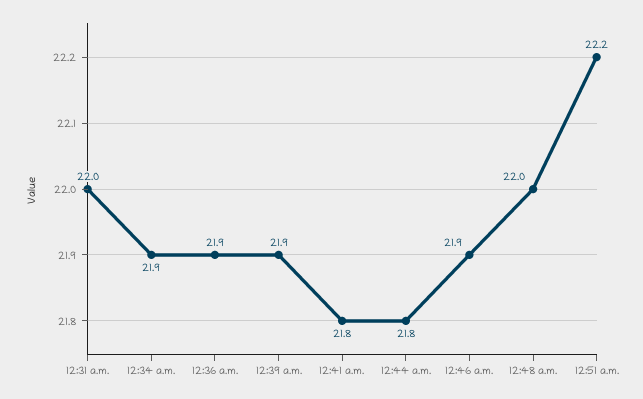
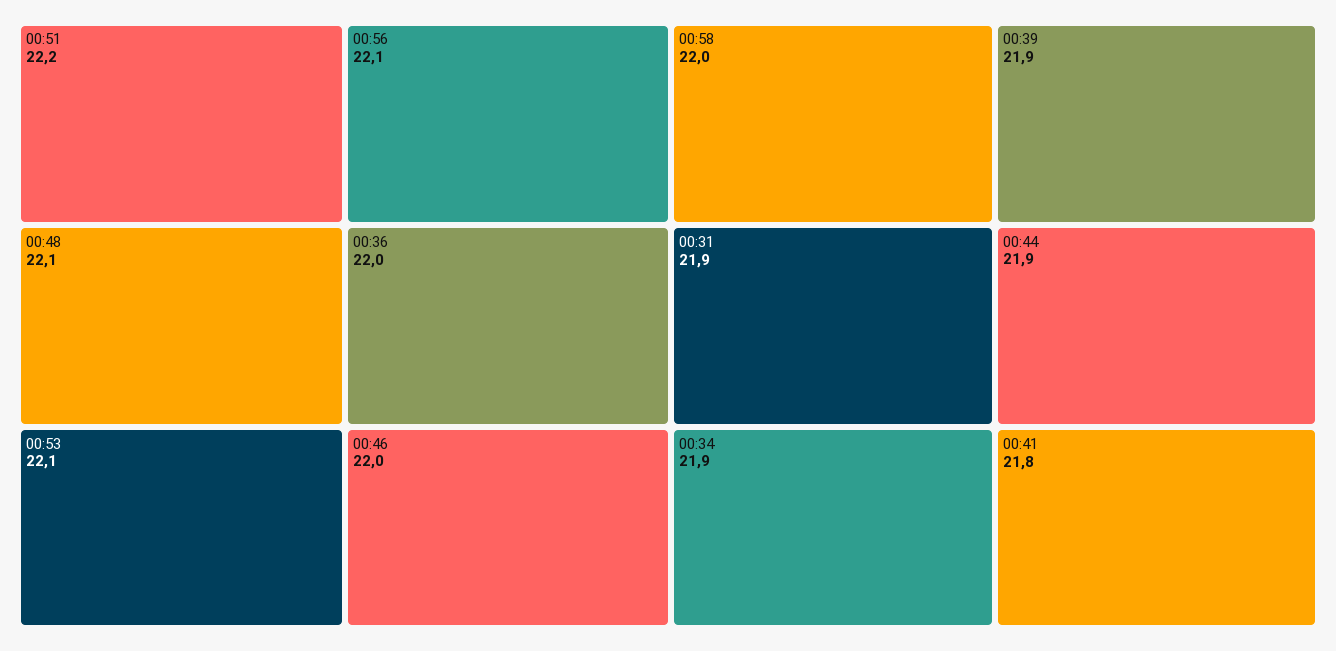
12:31 a.m.: 22 -> 21.9
12:36 a.m.: 21.9 -> 22
12:44 a.m.: 21.8 -> 21.9
12:46 a.m.: 21.9 -> 22
12:48 a.m.: 22 -> 22.1
00:53: none -> 22.1
00:56: none -> 22.1
00:58: none -> 22

